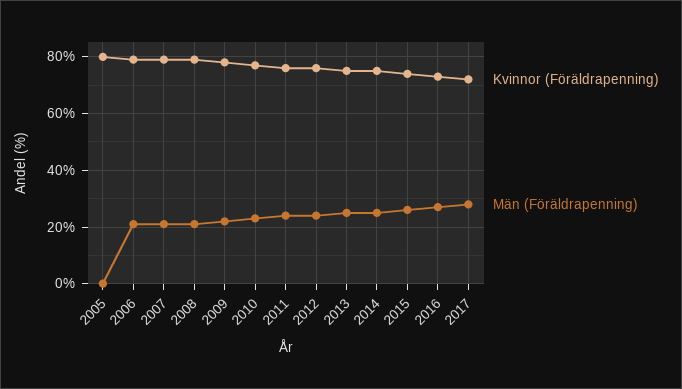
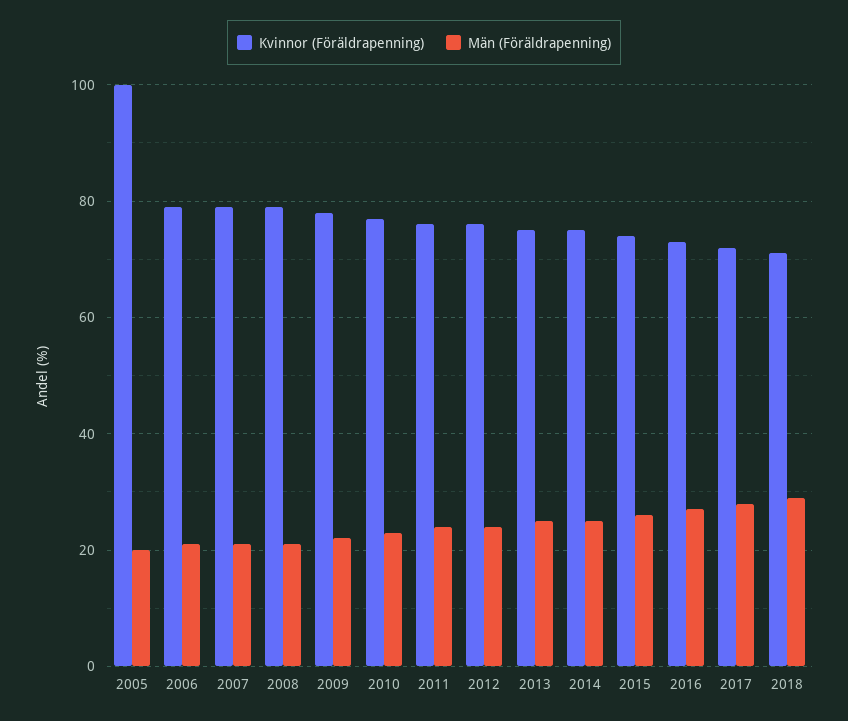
Kvinnor (Föräldrapenning), 2005: 80 -> 100
Män (Föräldrapenning), 2005: 0 -> 20
Kvinnor (Föräldrapenning), 2018: none -> 70
Män (Föräldrapenning), 2018: none -> 30

